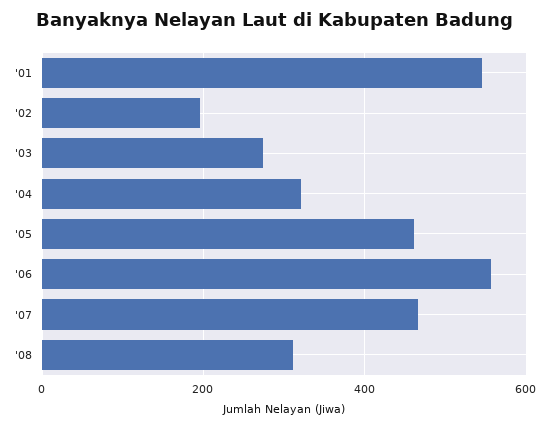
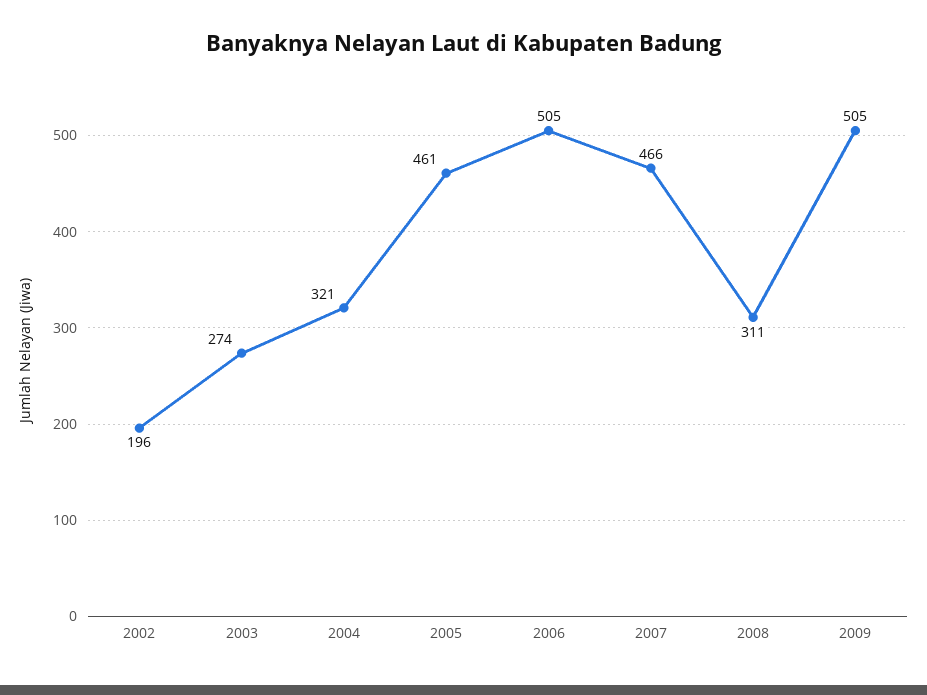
'01: 540 -> none
'06: 560 -> 505
2009: none -> 505

